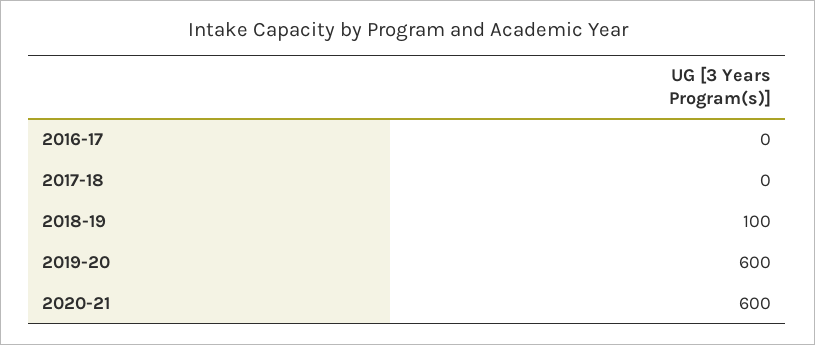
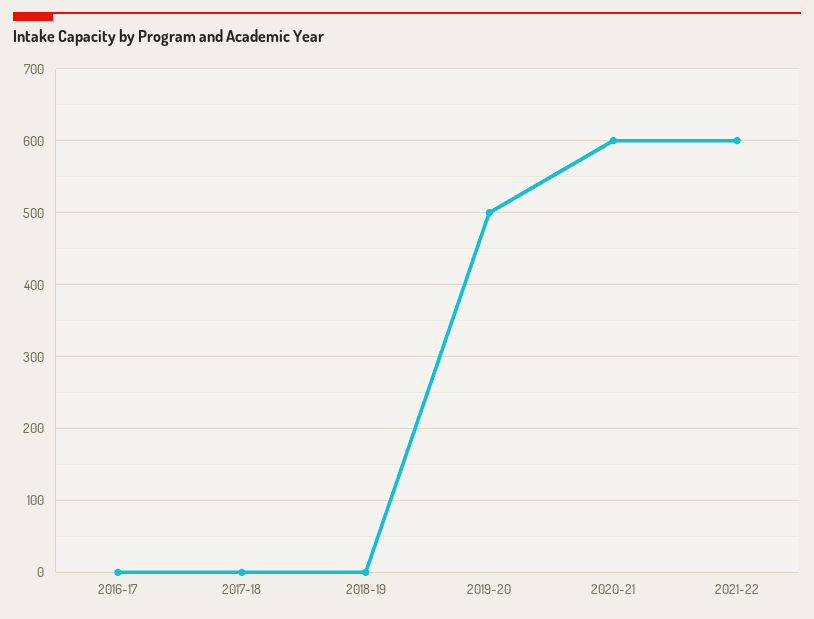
2018-19: 100 -> 0
2019-20: 600 -> 500
2021-22: none -> 600

